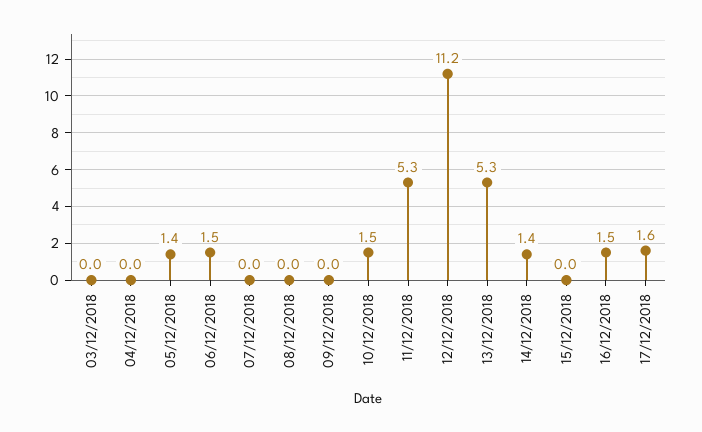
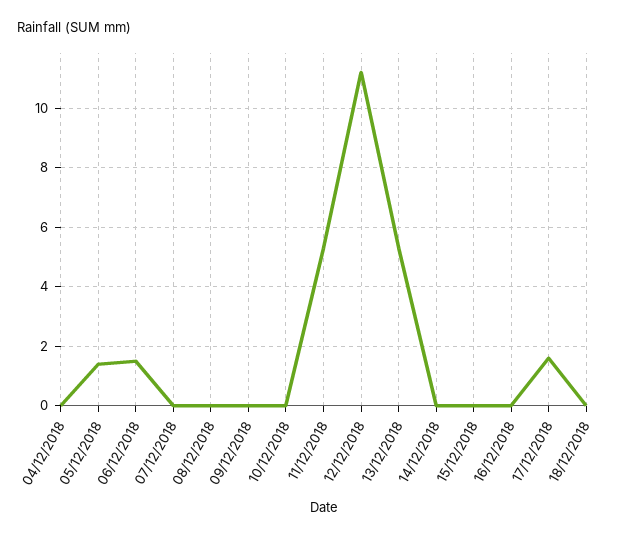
03/12/2018: 0 -> none
10/12/2018: 1.5 -> 0
14/12/2018: 1.4 -> 0
16/12/2018: 1.5 -> 0
18/12/2018: none -> 0

